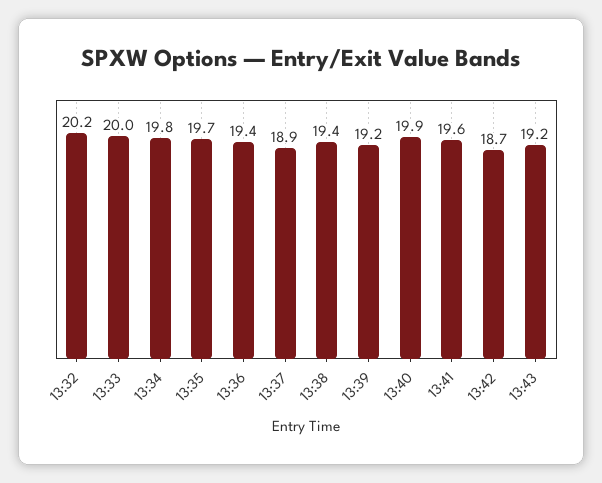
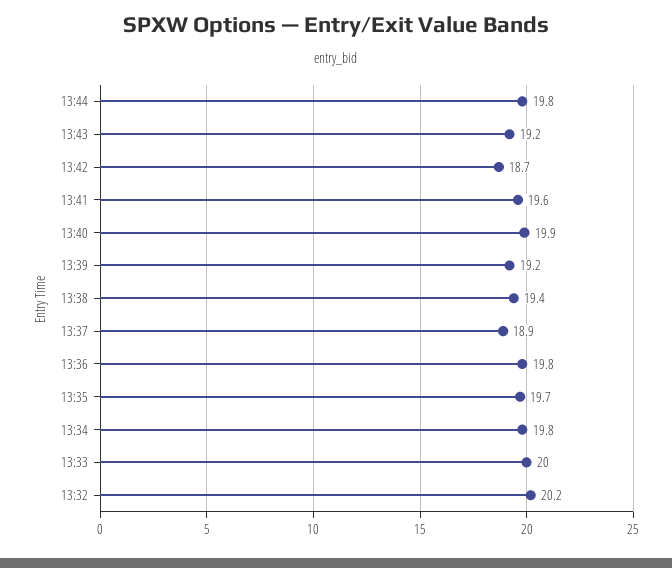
13:36: 19.4 -> 19.8
13:44: none -> 19.8

